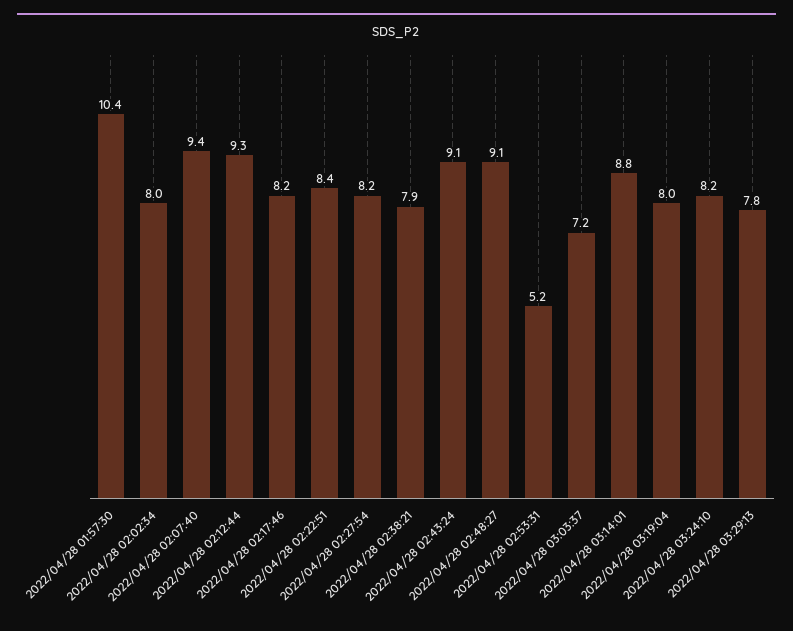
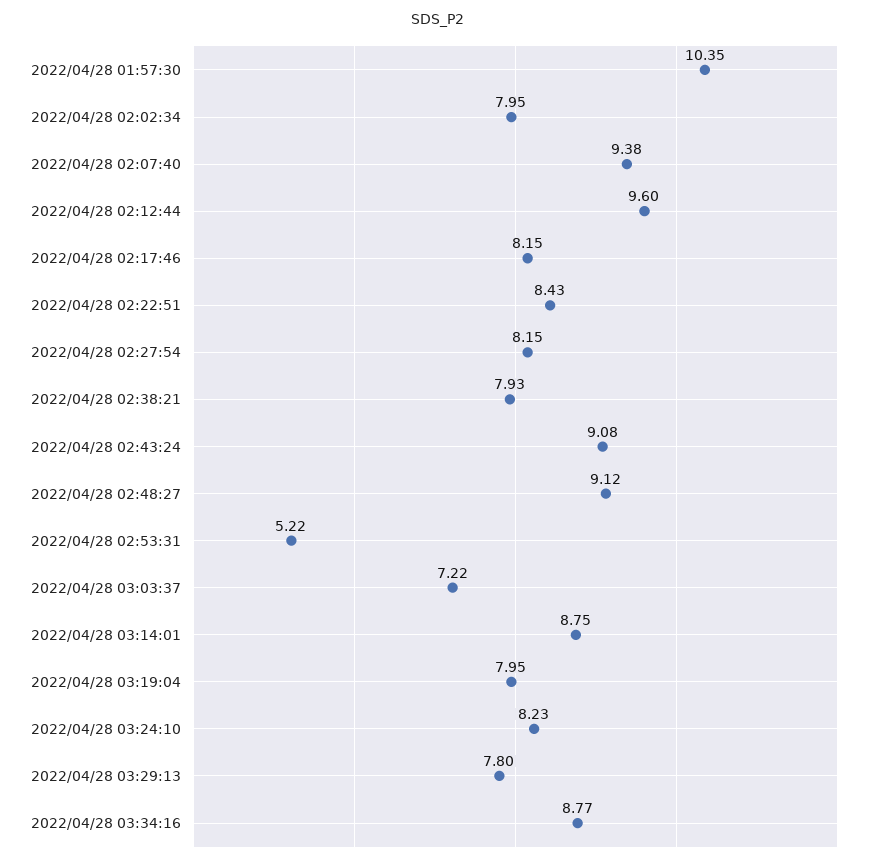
2022/04/28 02:12:44: 9.3 -> 9.6
2022/04/28 03:34:16: none -> 8.77

